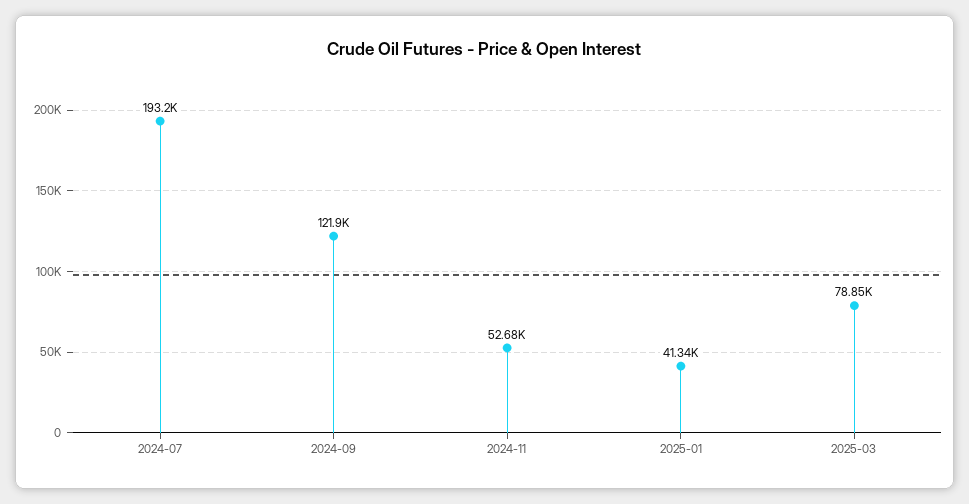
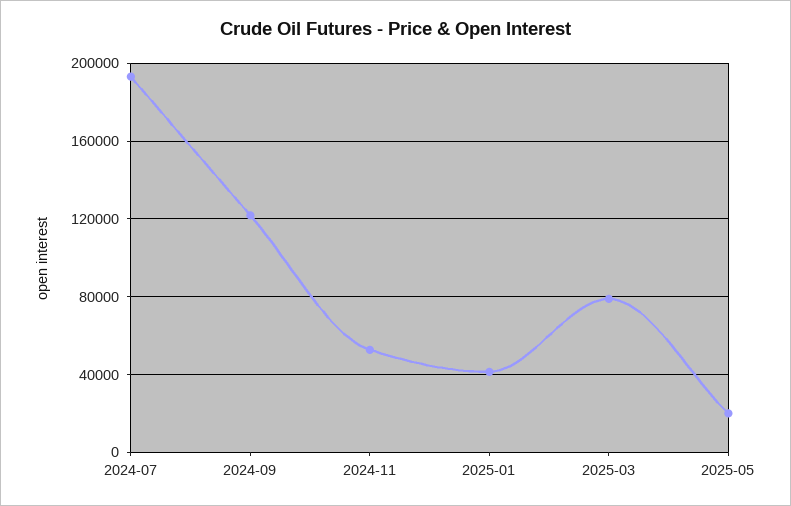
2025-05: none -> 20000

